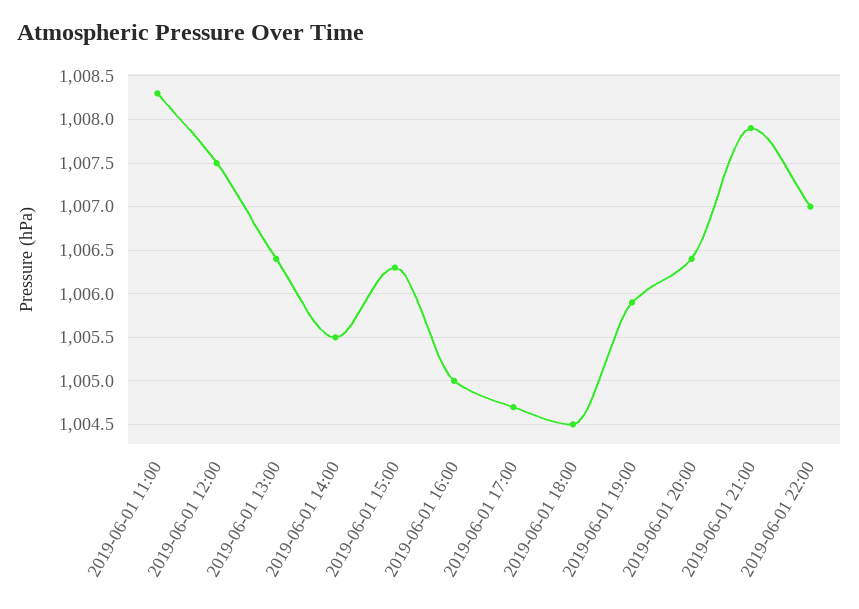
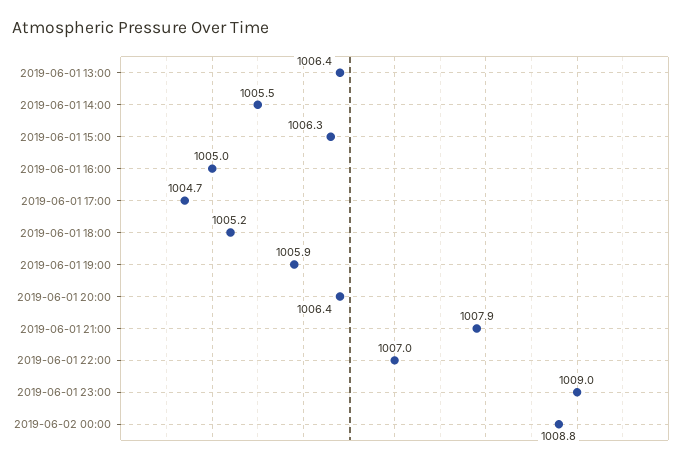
2019-06-01 11:00: 1008.3 -> none
2019-06-01 12:00: 1007.5 -> none
2019-06-01 18:00: 1004.5 -> 1005.2
2019-06-01 23:00: none -> 1009
2019-06-02 00:00: none -> 1008.8

